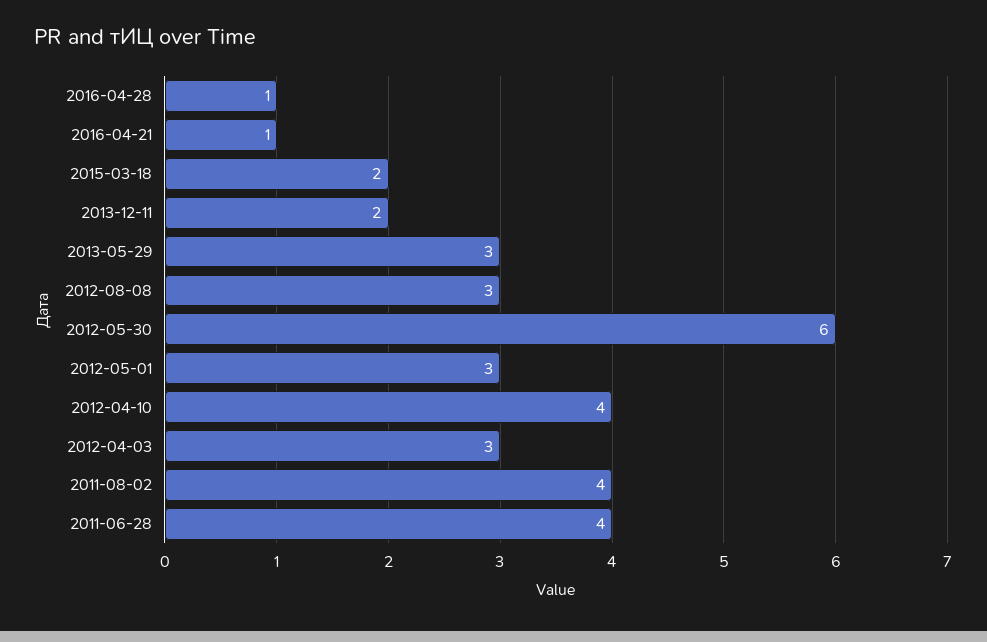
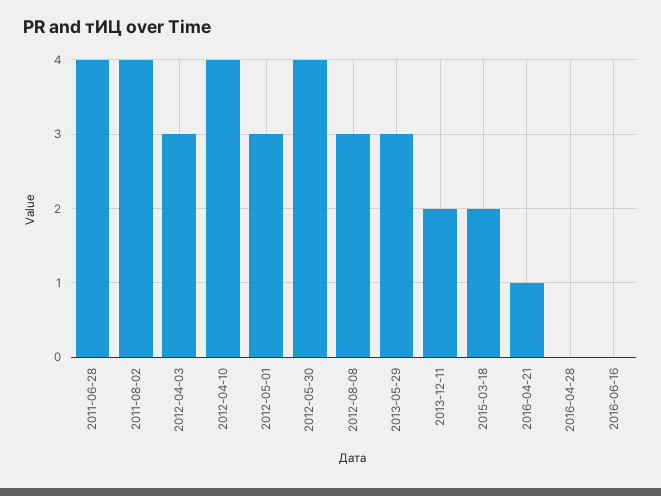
2016-04-28: 1 -> 0
2012-05-30: 6 -> 4
2016-06-16: none -> 0

